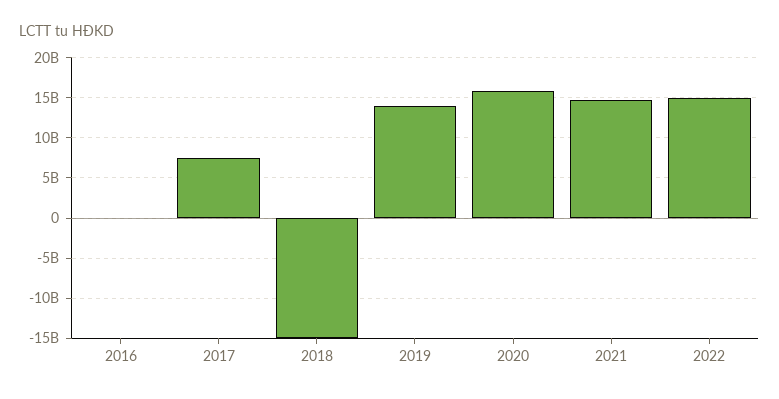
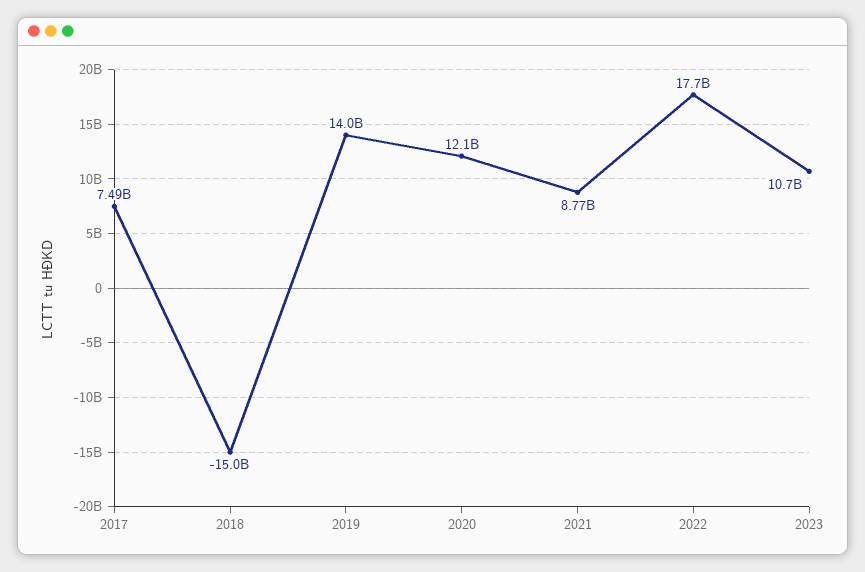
2016: 0 -> none
2020: 16000000000 -> 12100000000
2021: 15000000000 -> 8770000000
2022: 15000000000 -> 17700000000
2023: none -> 10700000000

